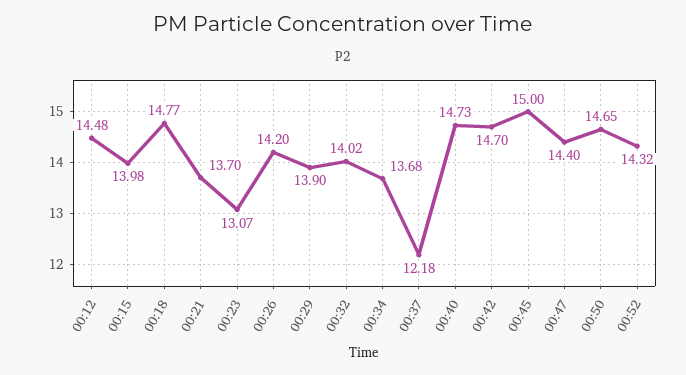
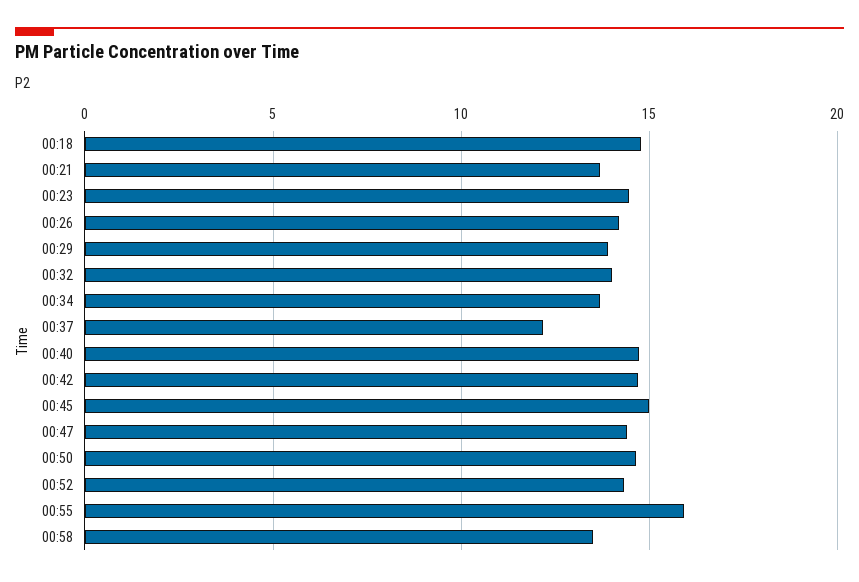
00:12: 14.48 -> none
00:15: 13.98 -> none
00:23: 13.07 -> 14.5
00:55: none -> 16
00:58: none -> 13.5

